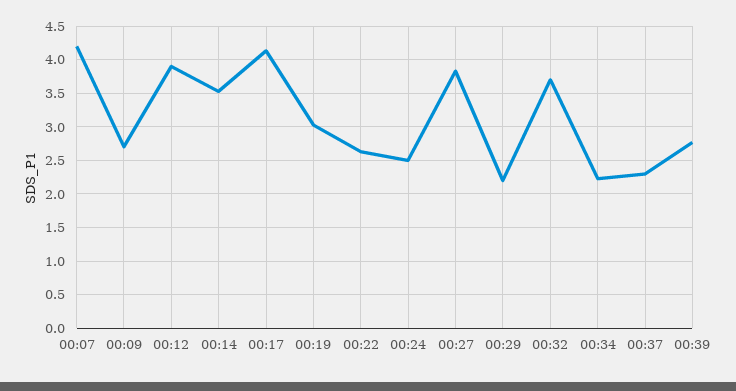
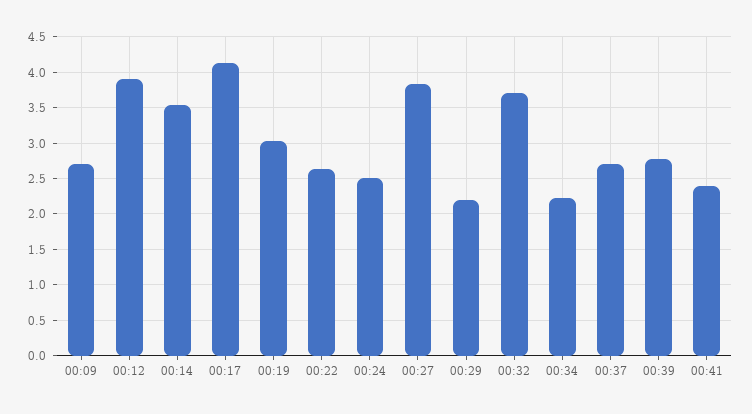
00:07: 4.2 -> none
00:37: 2.3 -> 2.7
00:41: none -> 2.4

